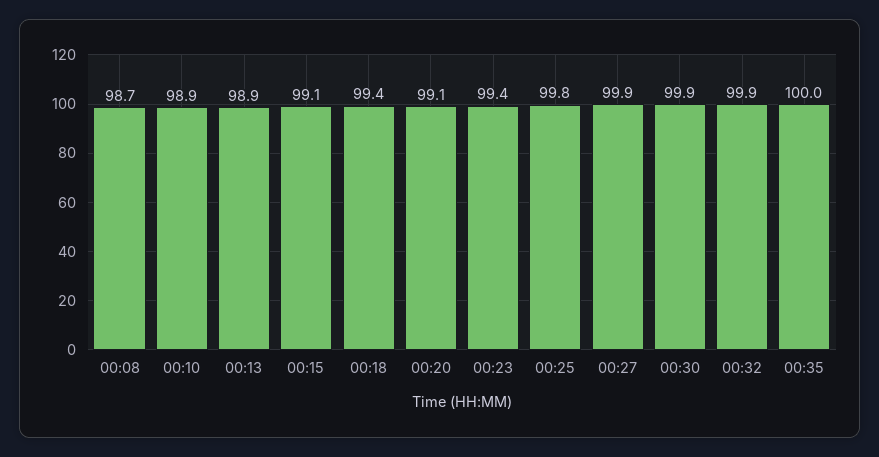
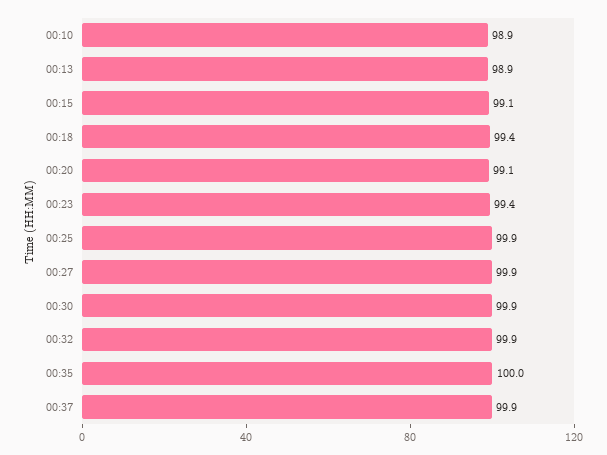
00:08: 98.7 -> none
00:25: 99.8 -> 99.9
00:37: none -> 99.9

